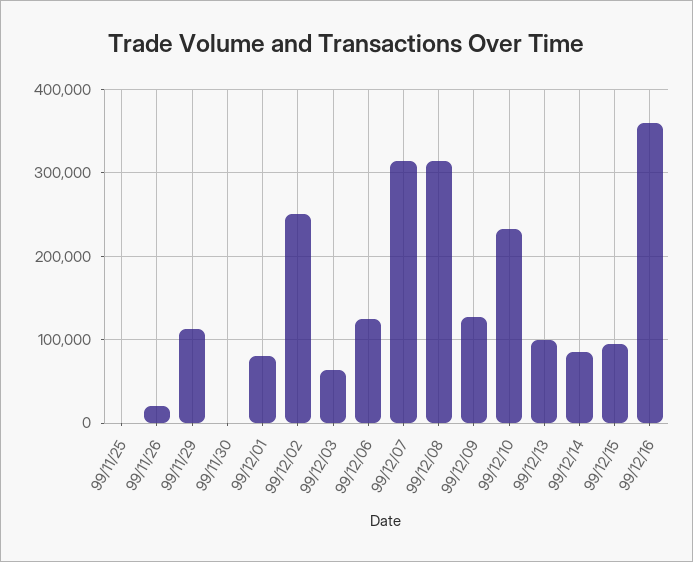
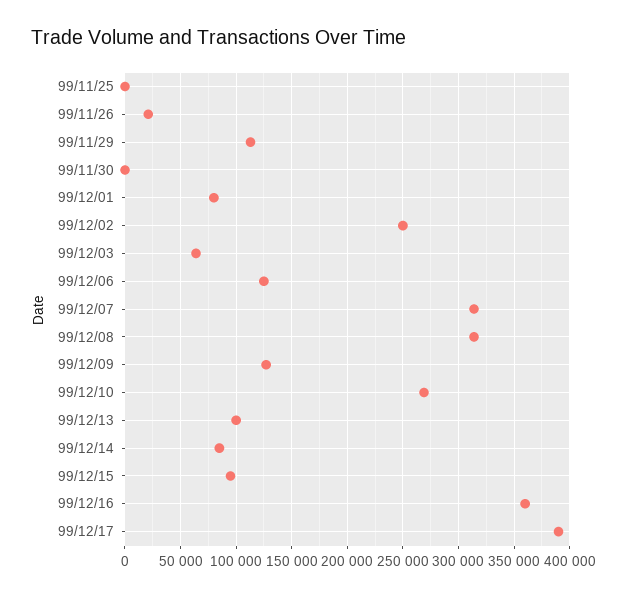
99/12/10: 230000 -> 270000
99/12/17: none -> 390000

